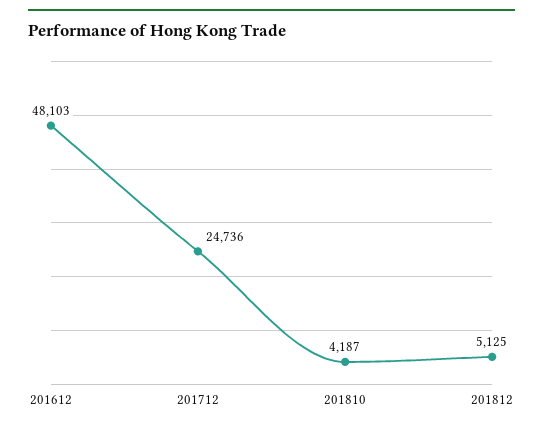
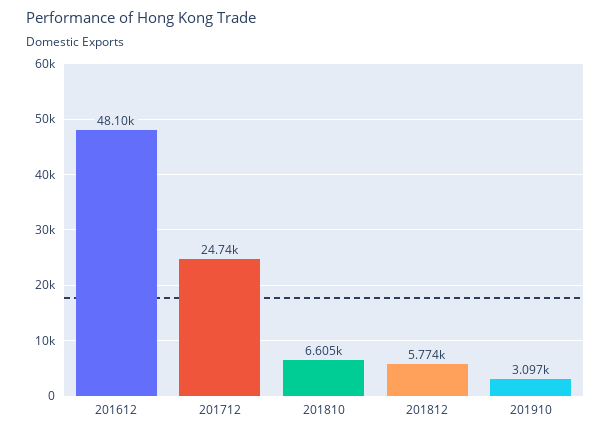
201810: 4187 -> 6605
201812: 5125 -> 5774
201910: none -> 3097

